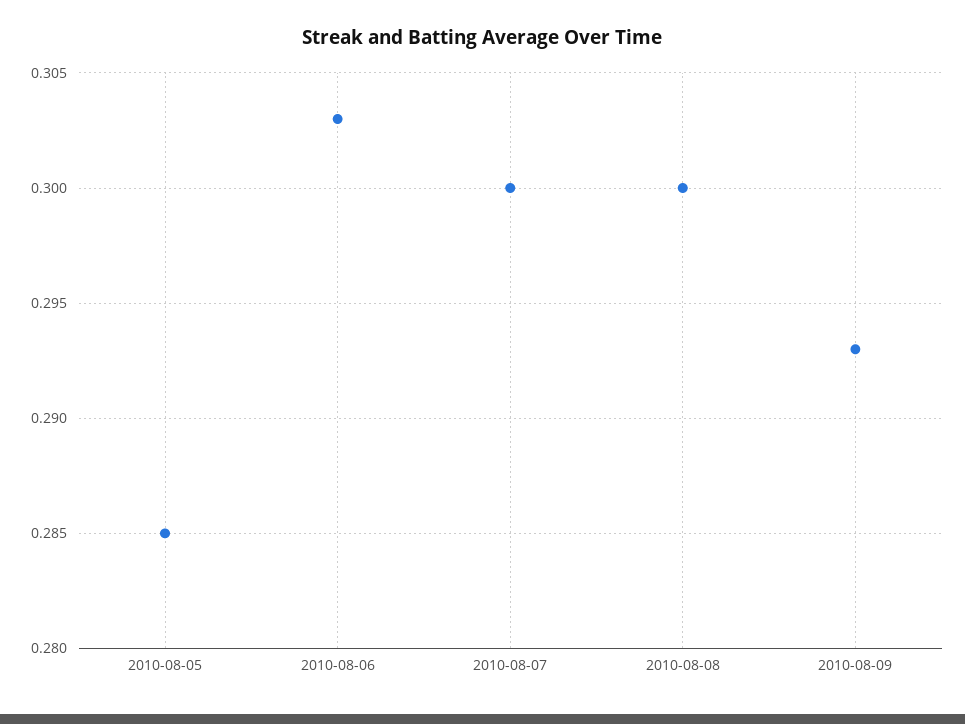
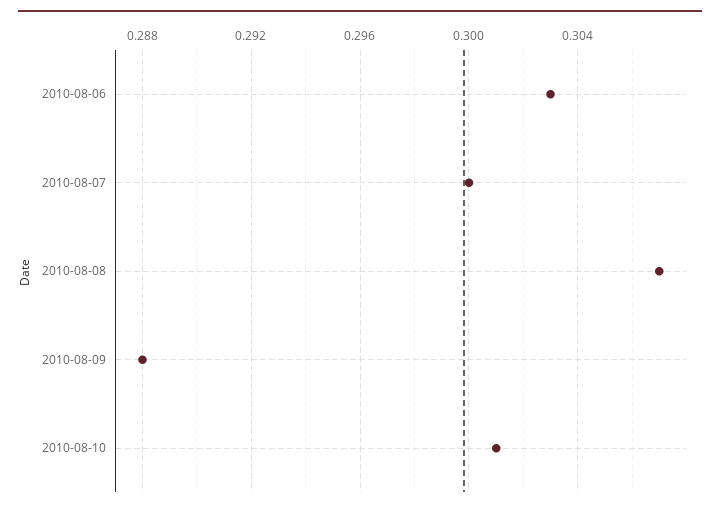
2010-08-05: 0.285 -> none
2010-08-08: 0.3 -> 0.307
2010-08-09: 0.293 -> 0.288
2010-08-10: none -> 0.301

